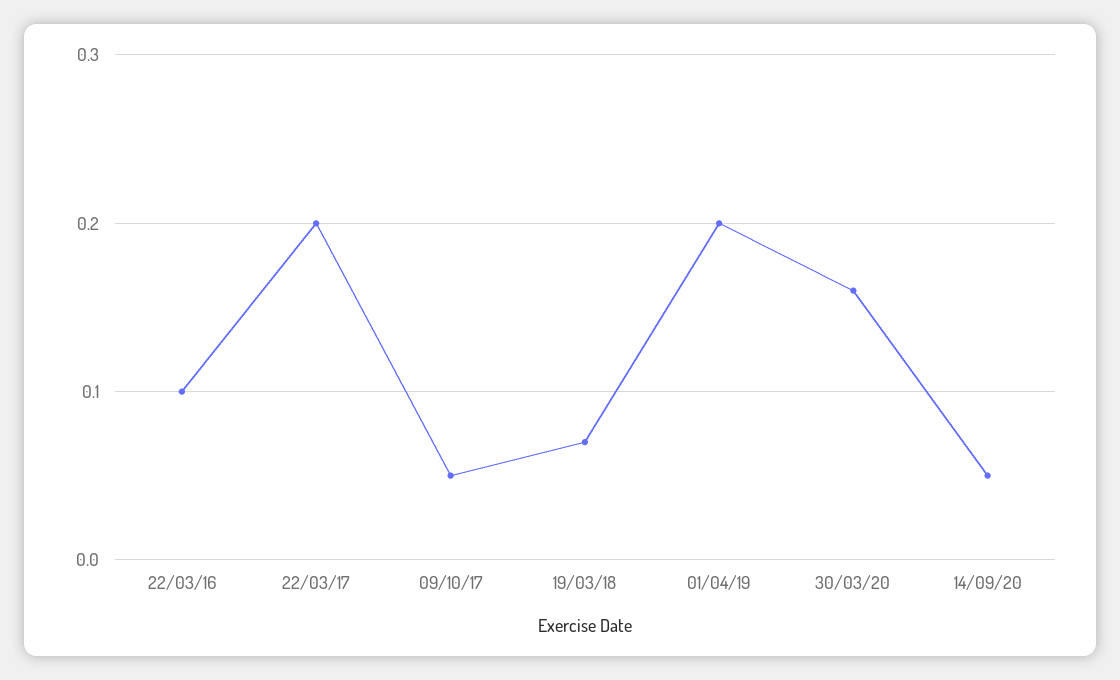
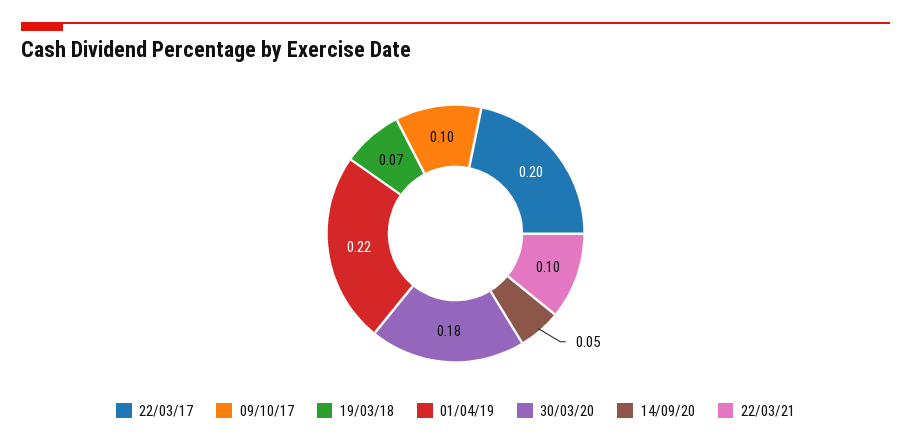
22/03/16: 0.1 -> none
09/10/17: 0.05 -> 0.1
01/04/19: 0.2 -> 0.22
30/03/20: 0.16 -> 0.18
22/03/21: none -> 0.1

